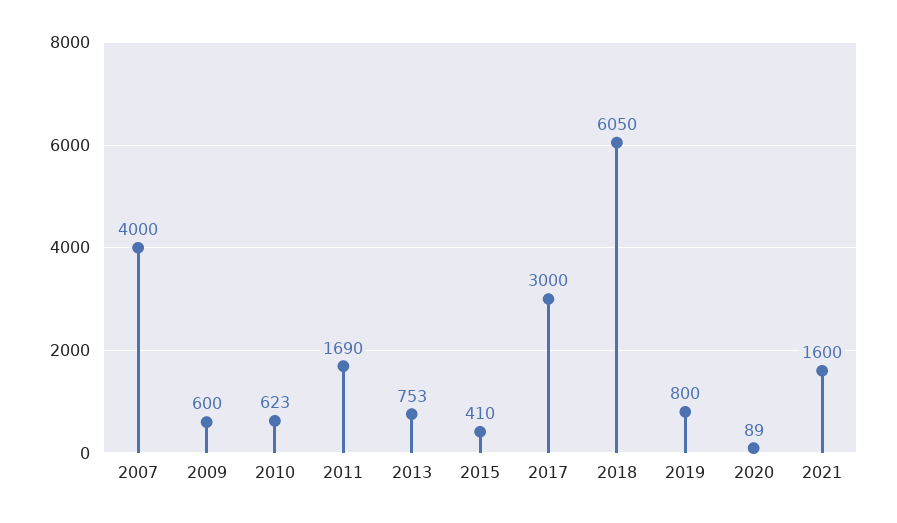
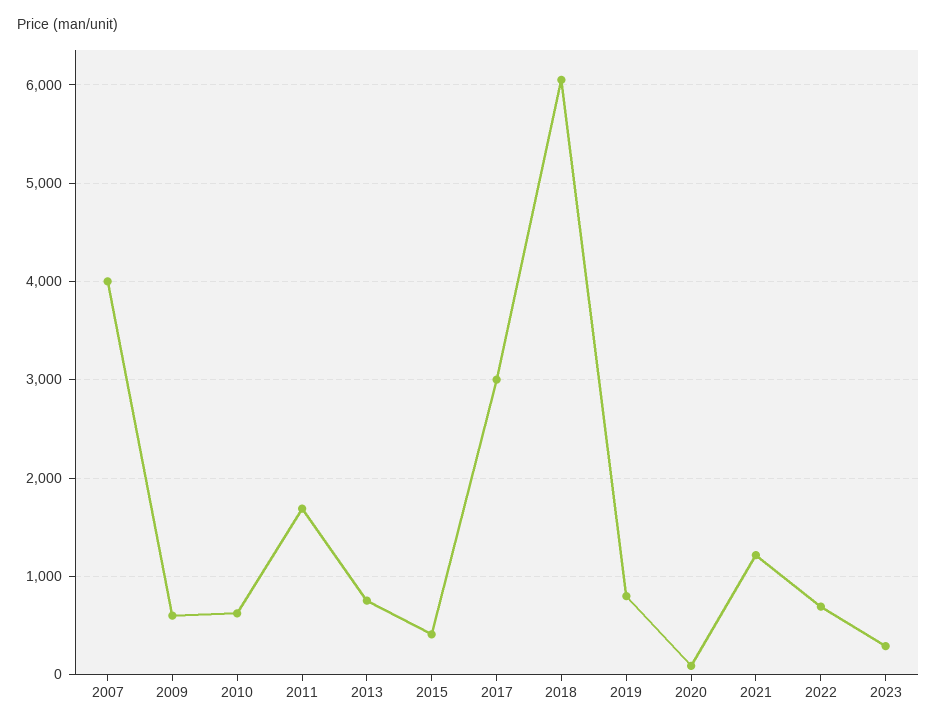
2021: 1600 -> 1200
2022: none -> 700
2023: none -> 300

